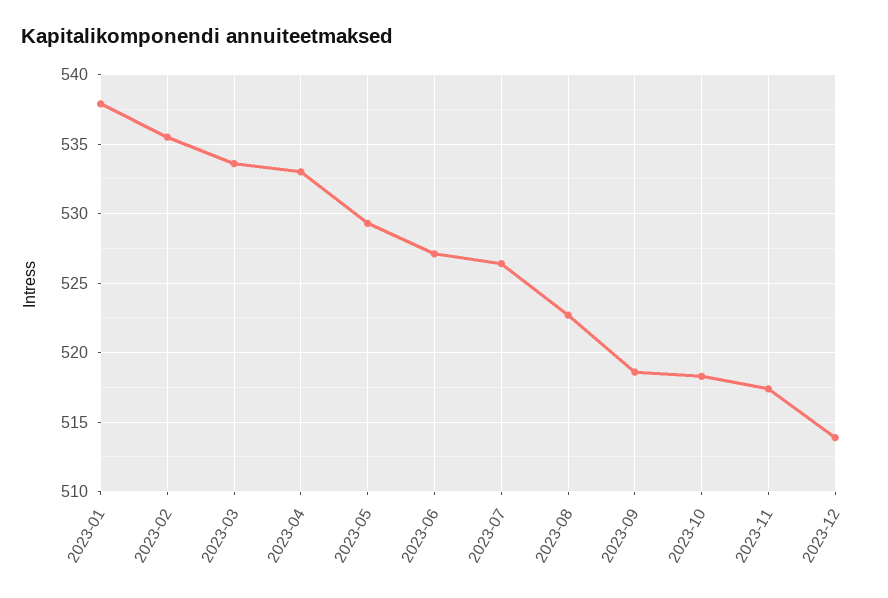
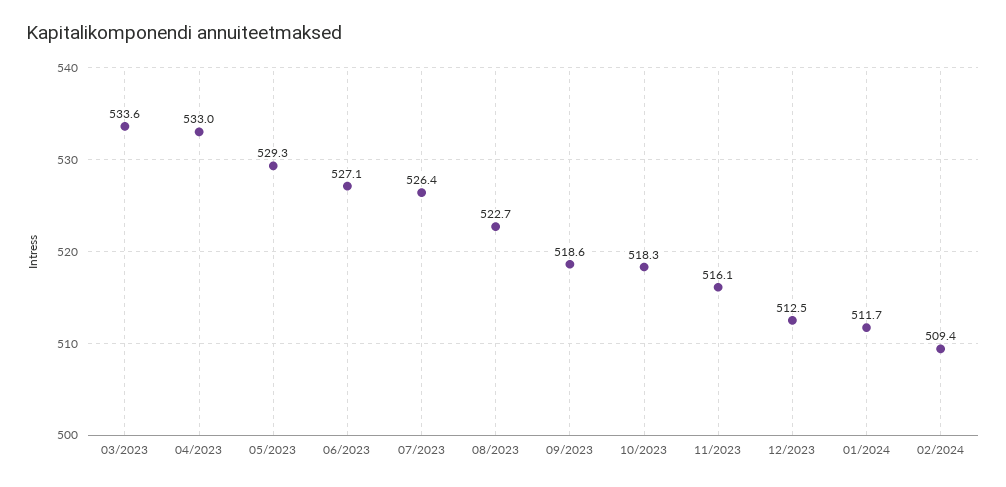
2023-01: 538 -> none
2023-02: 535.5 -> none
2023-11: 517.5 -> 516.1
2023-12: 514 -> 512.5
01/2024: none -> 511.7
02/2024: none -> 509.4

